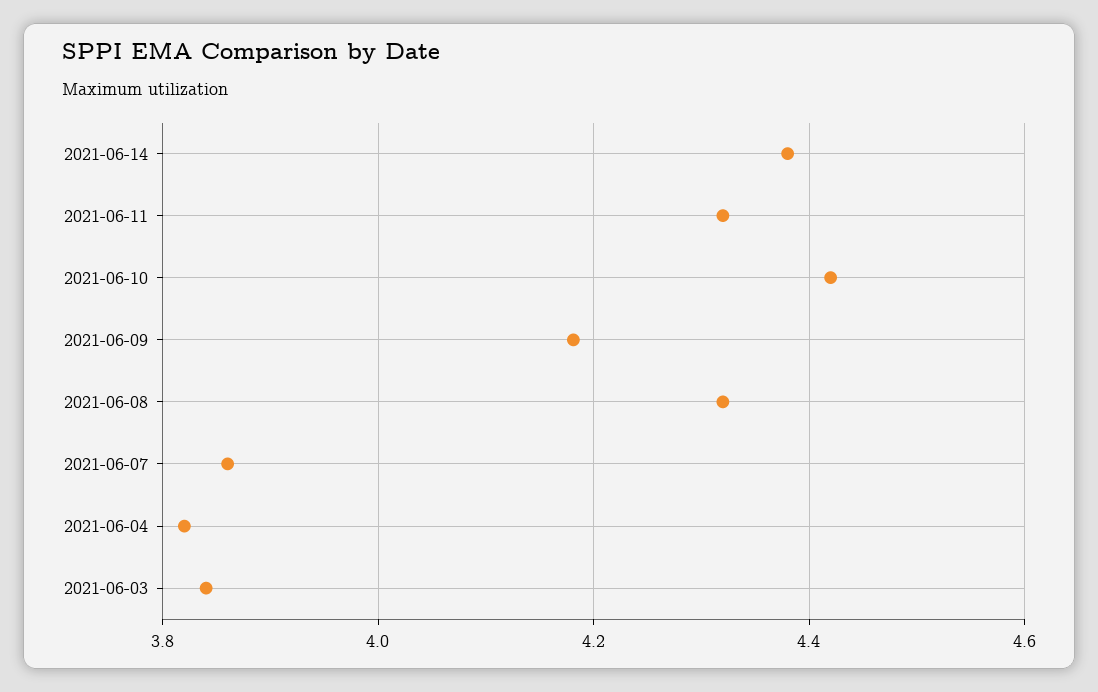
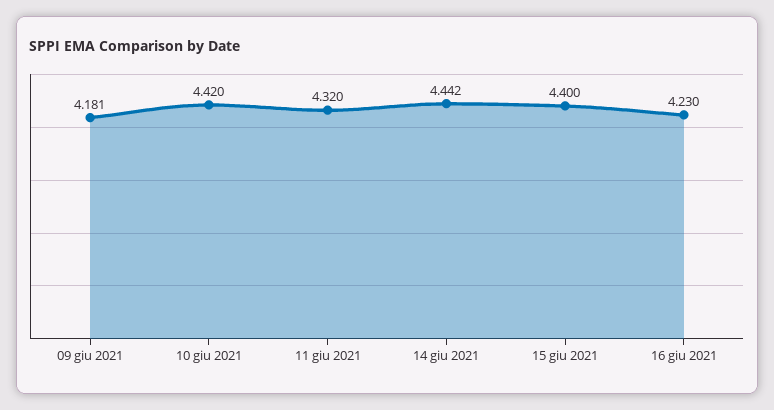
2021-06-14: 4.38 -> 4.442
2021-06-08: 4.32 -> none
2021-06-07: 3.86 -> none
2021-06-04: 3.82 -> none
2021-06-03: 3.84 -> none
15 giu 2021: none -> 4.4
16 giu 2021: none -> 4.23

